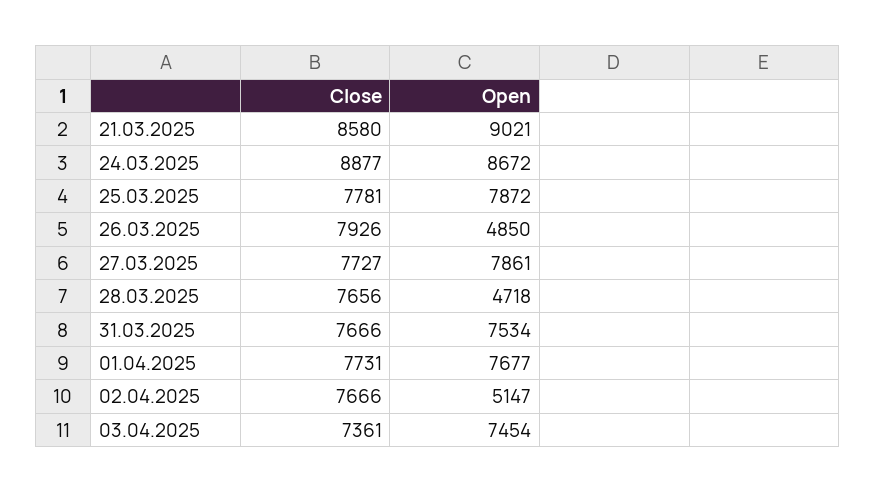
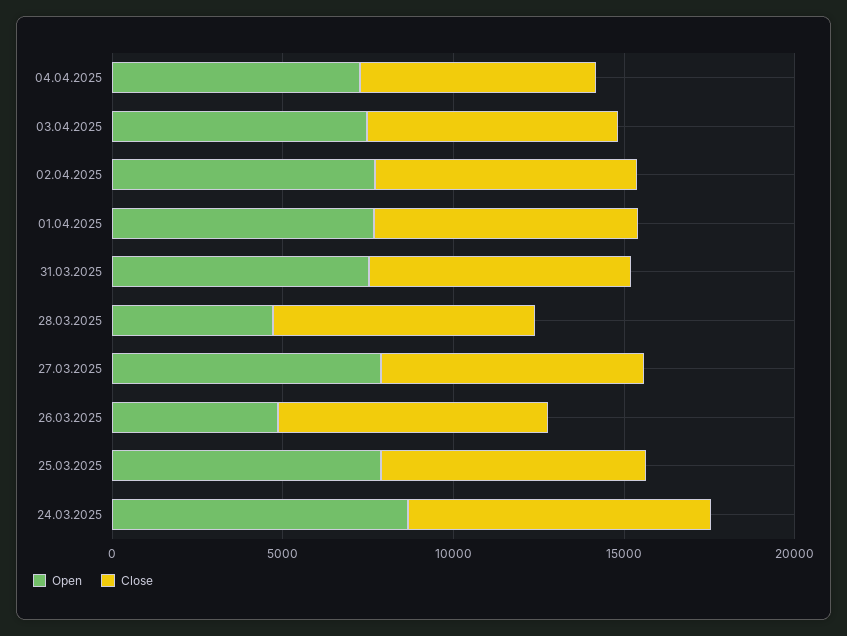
Close, 21.03.2025: 8580 -> none
Open, 21.03.2025: 9021 -> none
Open, 02.04.2025: 5147 -> 8000
Open, 04.04.2025: none -> 7000
Close, 04.04.2025: none -> 7000

